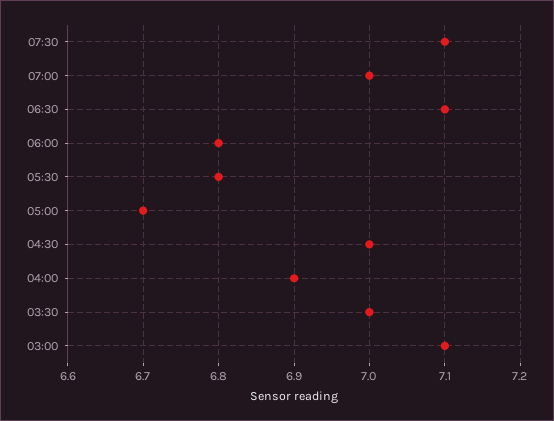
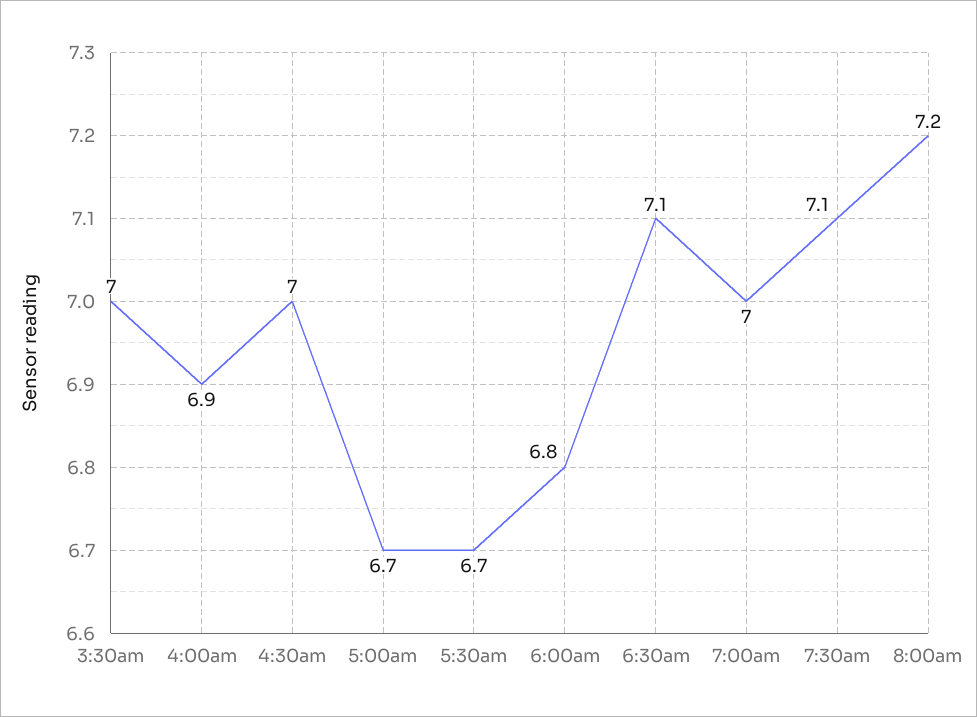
05:30: 6.8 -> 6.7
03:00: 7.1 -> none
8:00am: none -> 7.2

